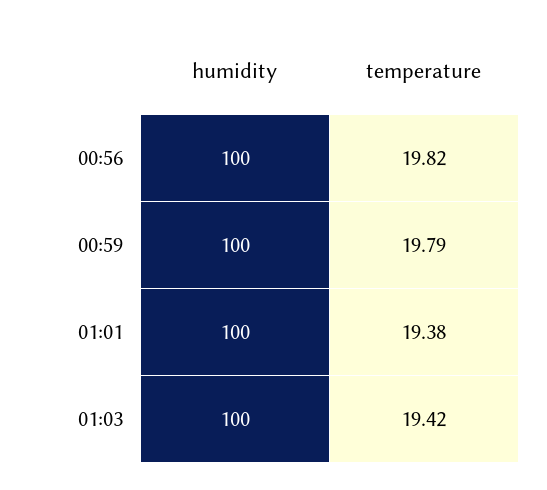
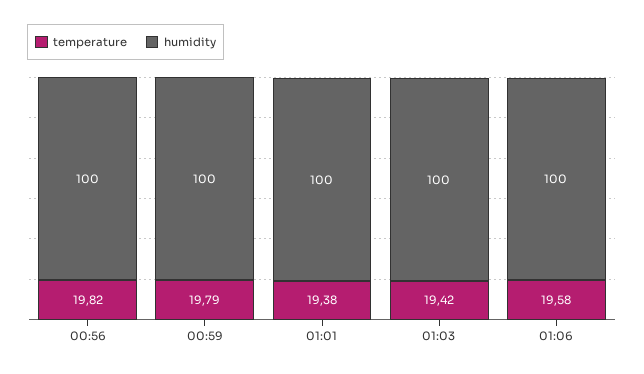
temperature, 01:06: none -> 19.58
humidity, 01:06: none -> 100

